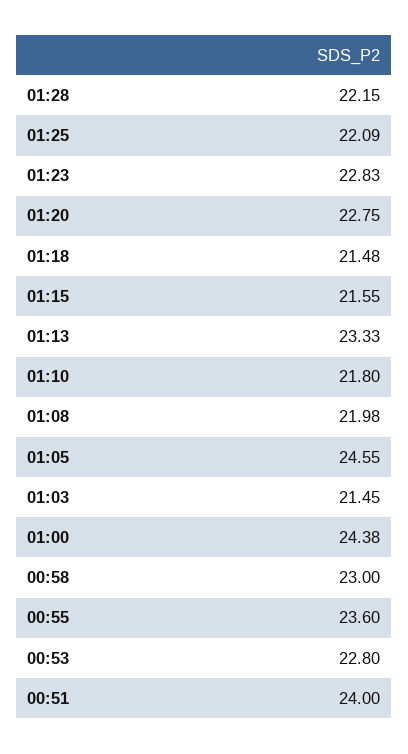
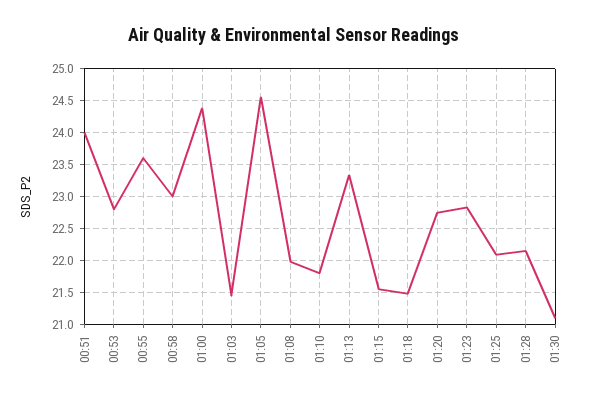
01:30: none -> 21.1

